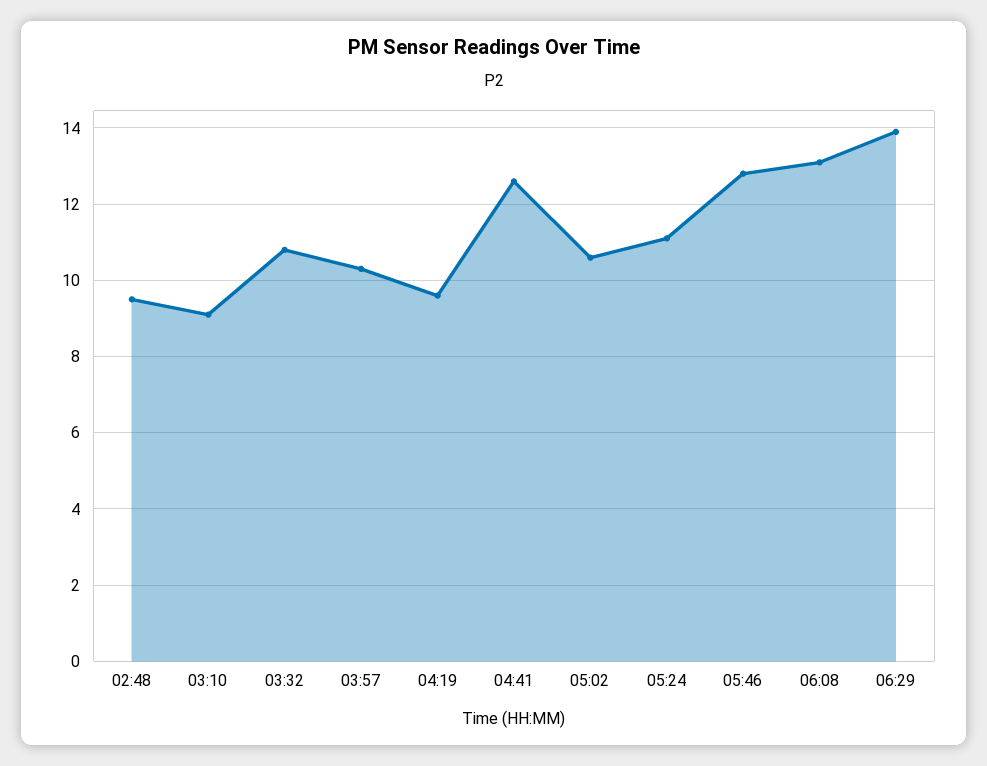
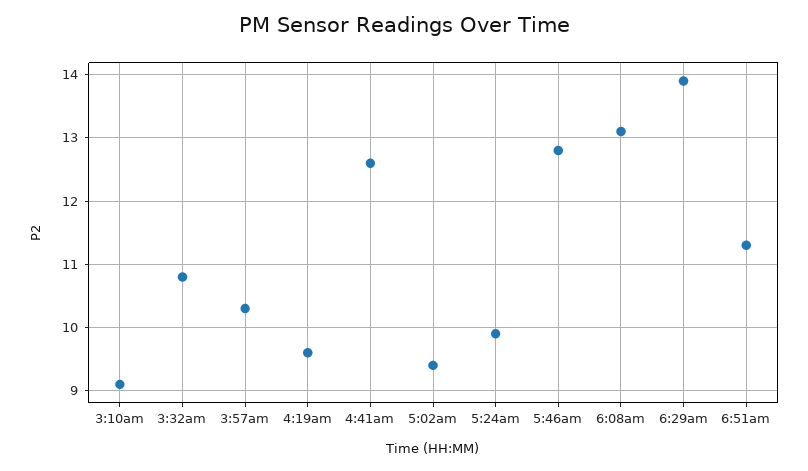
02:48: 9.5 -> none
05:02: 10.5 -> 9.4
05:24: 11 -> 9.9
6:51am: none -> 11.3

